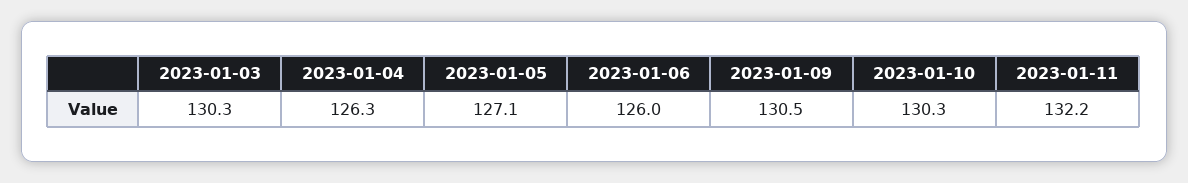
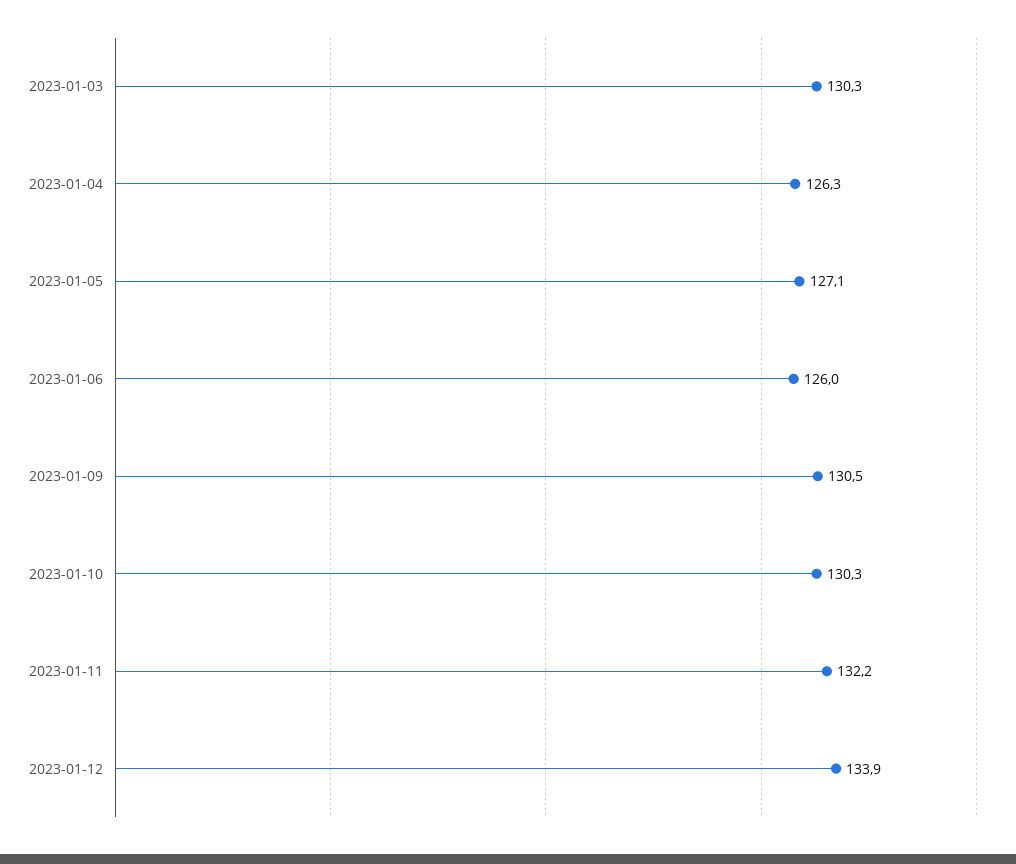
2023-01-12: none -> 133.9

